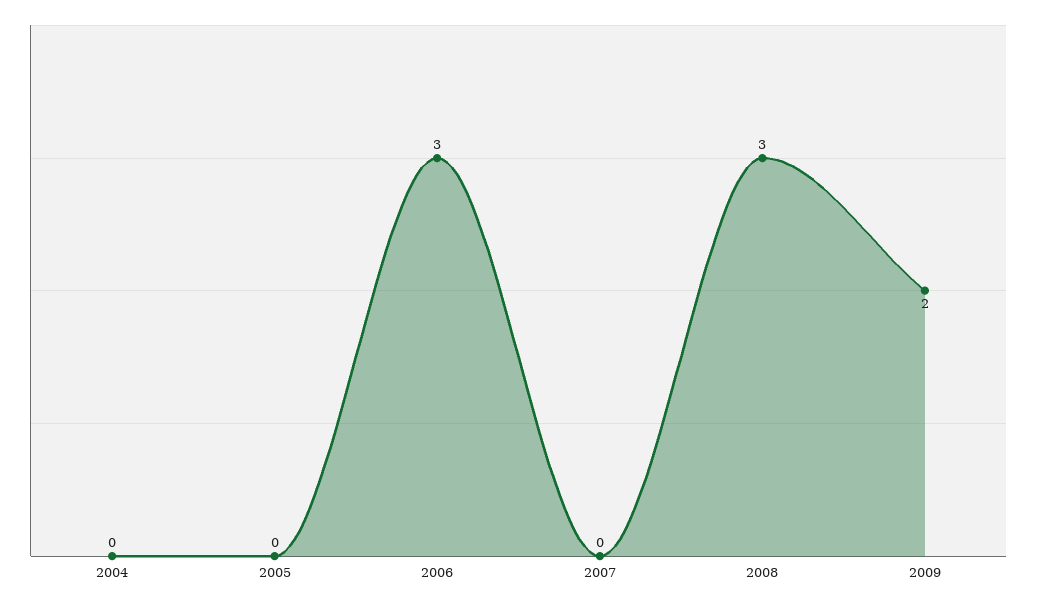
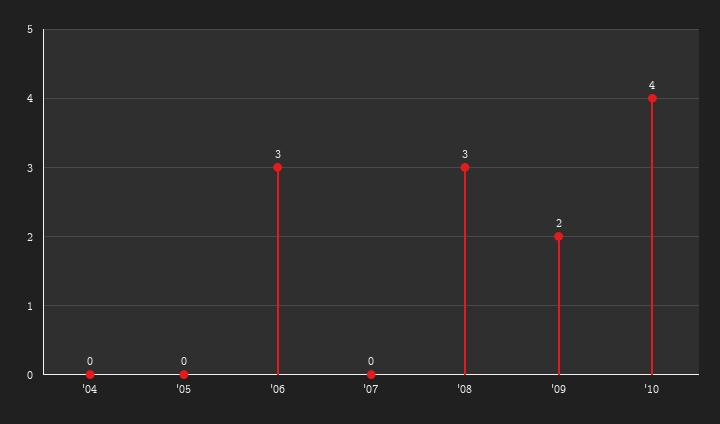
'10: none -> 4

